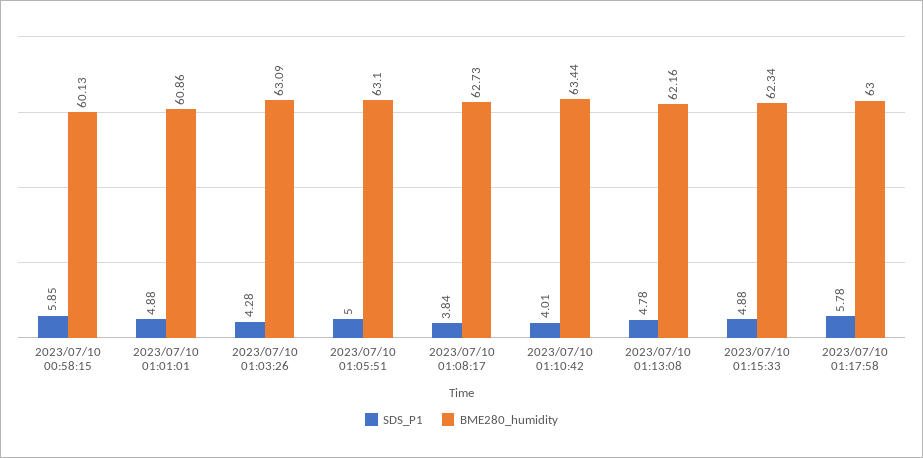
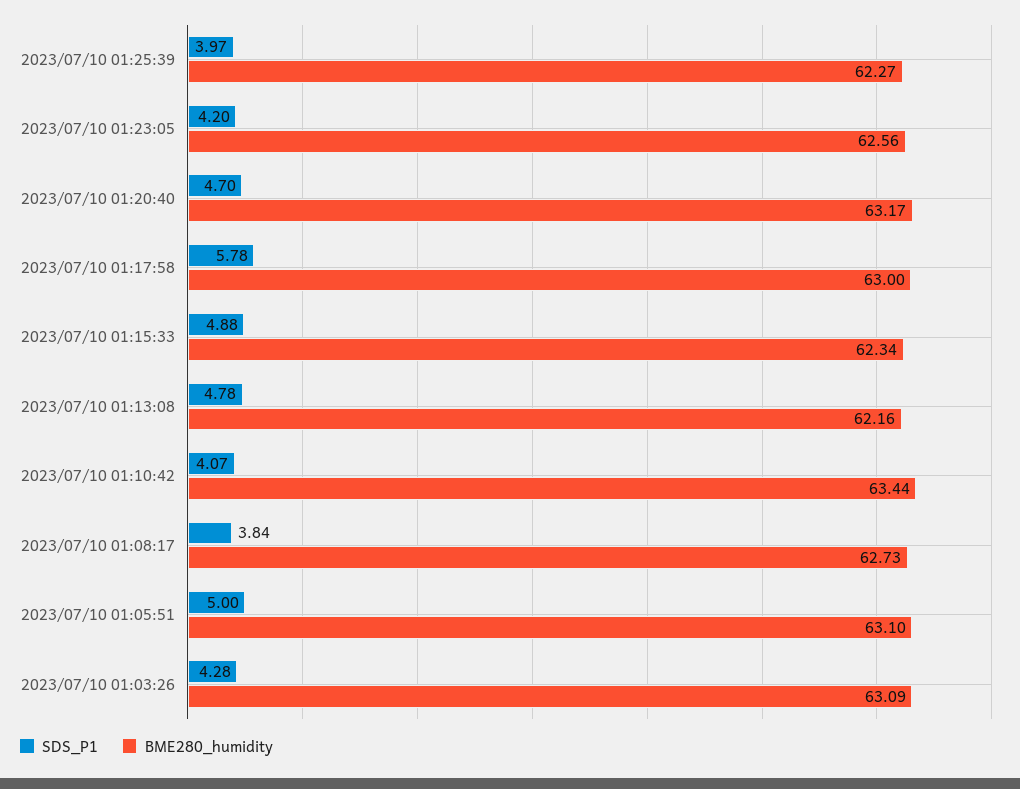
SDS_P1, 2023/07/10 00:58:15: 5.85 -> none
BME280_humidity, 2023/07/10 00:58:15: 60.13 -> none
SDS_P1, 2023/07/10 01:01:01: 4.88 -> none
BME280_humidity, 2023/07/10 01:01:01: 60.86 -> none
SDS_P1, 2023/07/10 01:10:42: 4.01 -> 4.07
SDS_P1, 2023/07/10 01:25:39: none -> 3.97
BME280_humidity, 2023/07/10 01:25:39: none -> 62.27
SDS_P1, 2023/07/10 01:23:05: none -> 4.2
BME280_humidity, 2023/07/10 01:23:05: none -> 62.56
SDS_P1, 2023/07/10 01:20:40: none -> 4.7
BME280_humidity, 2023/07/10 01:20:40: none -> 63.17

